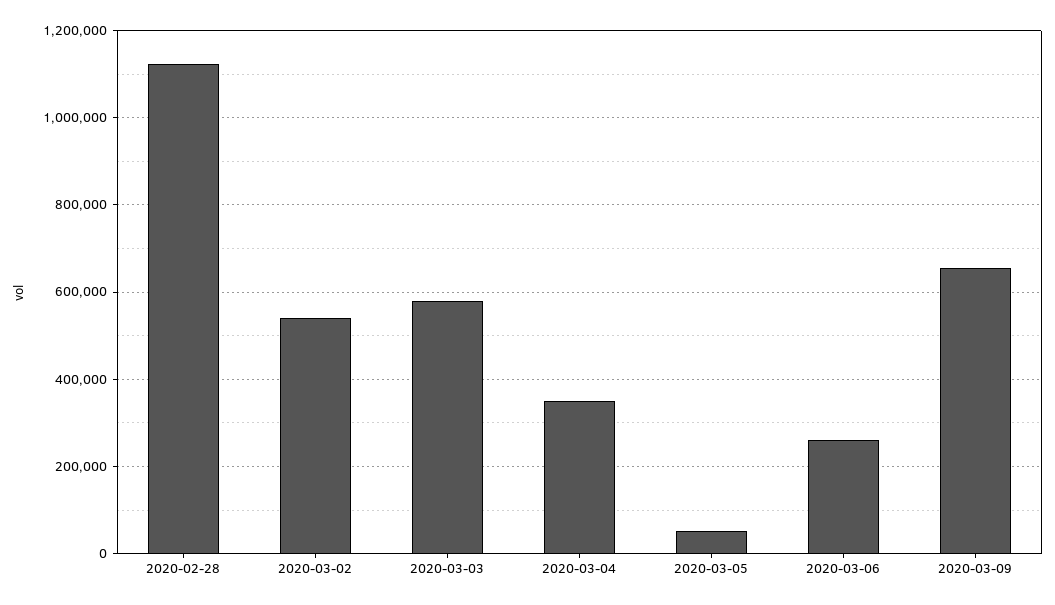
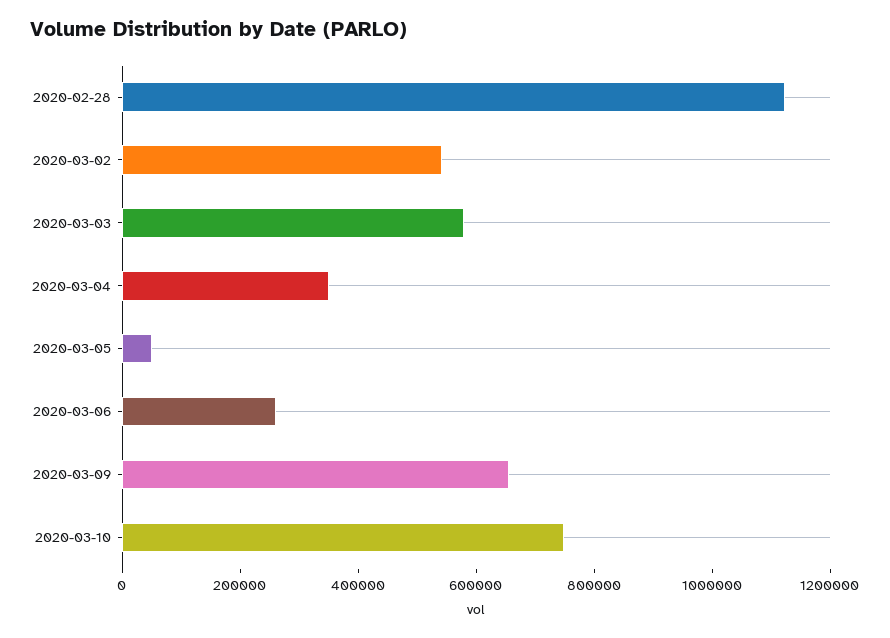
2020-03-10: none -> 750000

